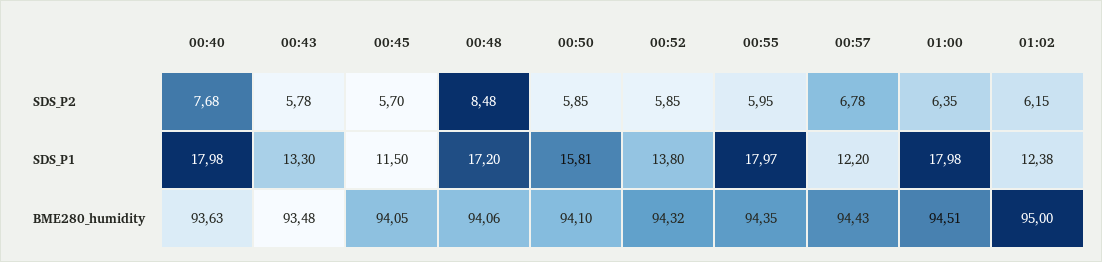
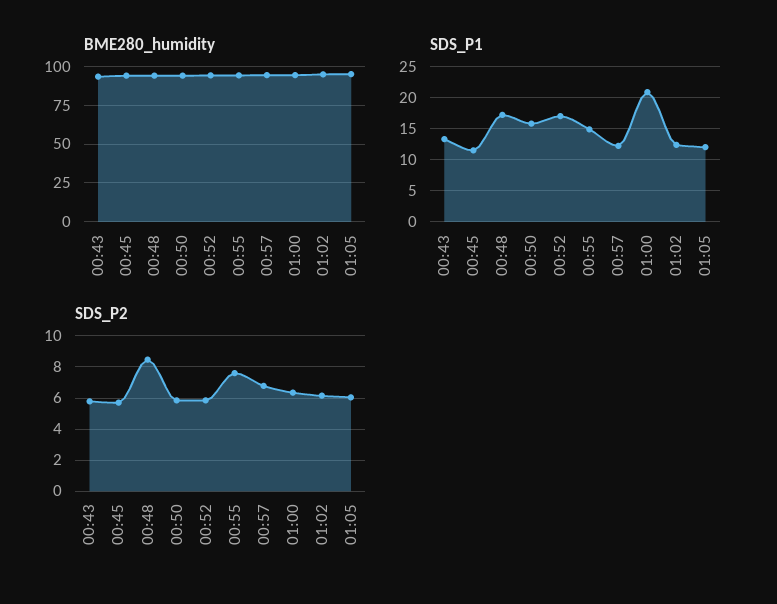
SDS_P2, 00:40: 7.68 -> none
SDS_P2, 00:55: 5.95 -> 7.5
SDS_P1, 00:40: 17.98 -> none
SDS_P1, 00:52: 13.8 -> 17
SDS_P1, 00:55: 17.97 -> 15
SDS_P1, 01:00: 17.98 -> 21
BME280_humidity, 00:40: 93.63 -> none
BME280_humidity, 01:05: none -> 95
SDS_P1, 01:05: none -> 12
SDS_P2, 01:05: none -> 6

